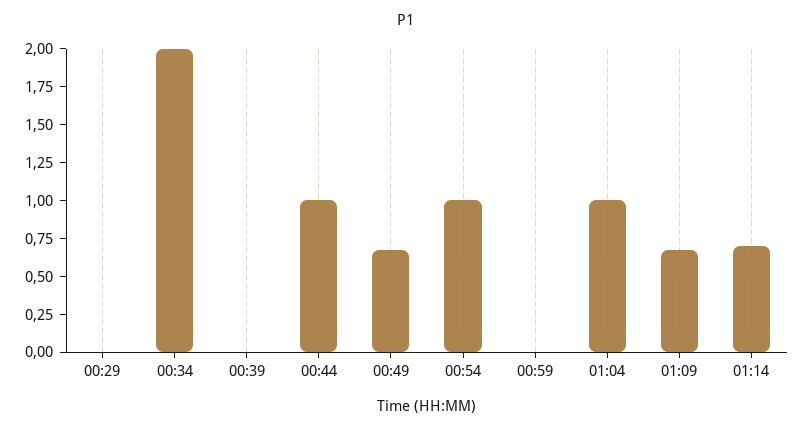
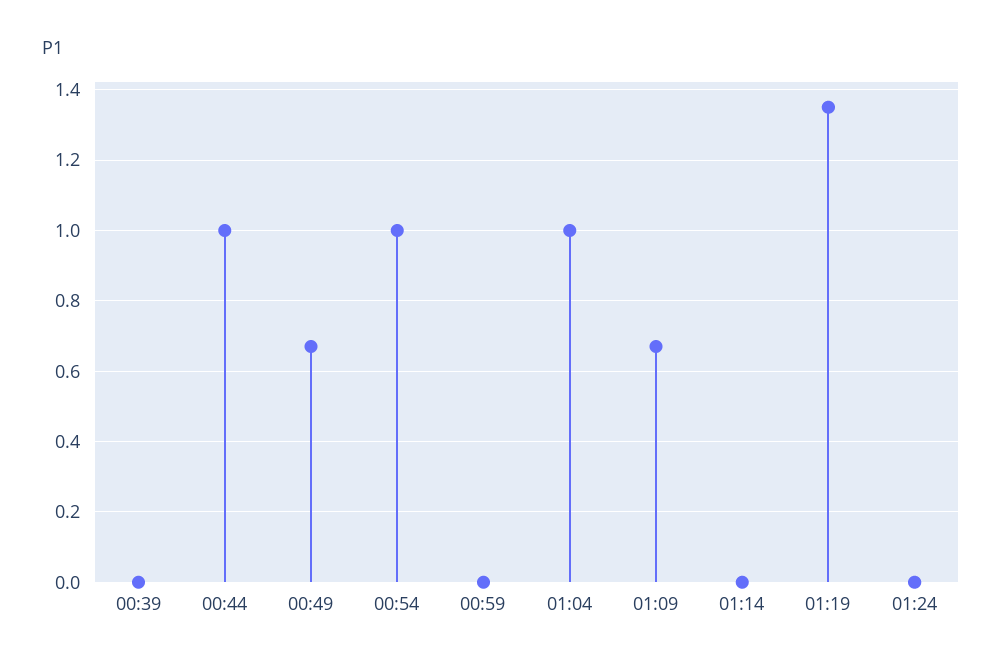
00:29: 0 -> none
00:34: 2 -> none
01:14: 0.75 -> 0
01:19: none -> 1.35
01:24: none -> 0

